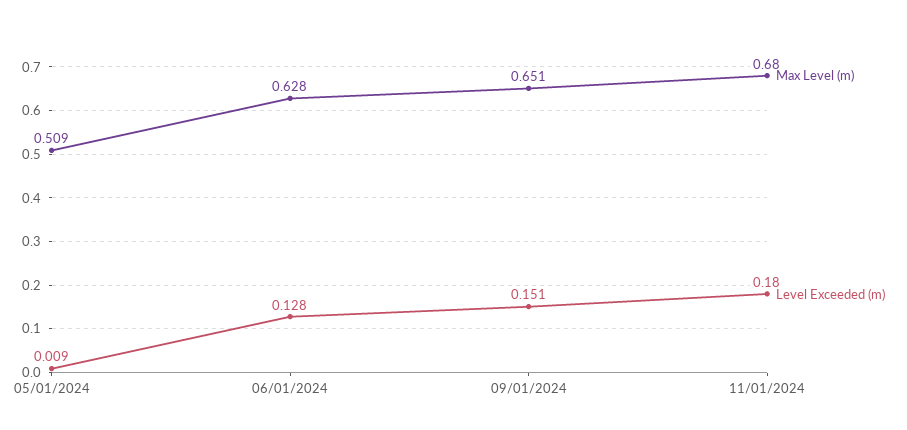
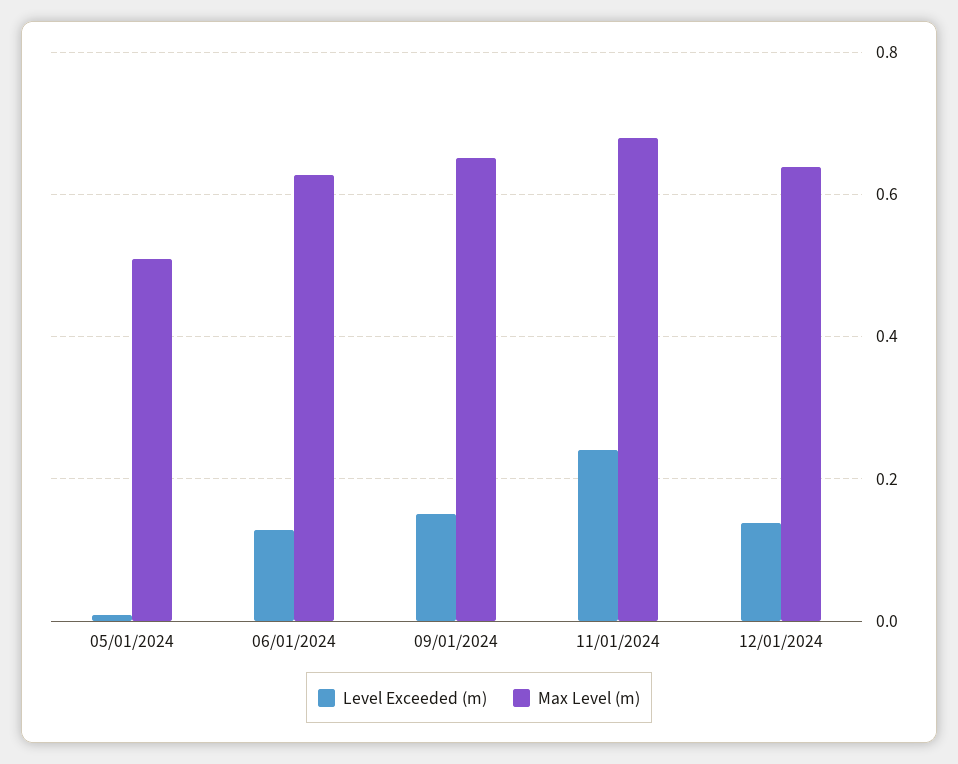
Level Exceeded (m), 11/01/2024: 0.18 -> 0.24
Level Exceeded (m), 12/01/2024: none -> 0.14
Max Level (m), 12/01/2024: none -> 0.64

